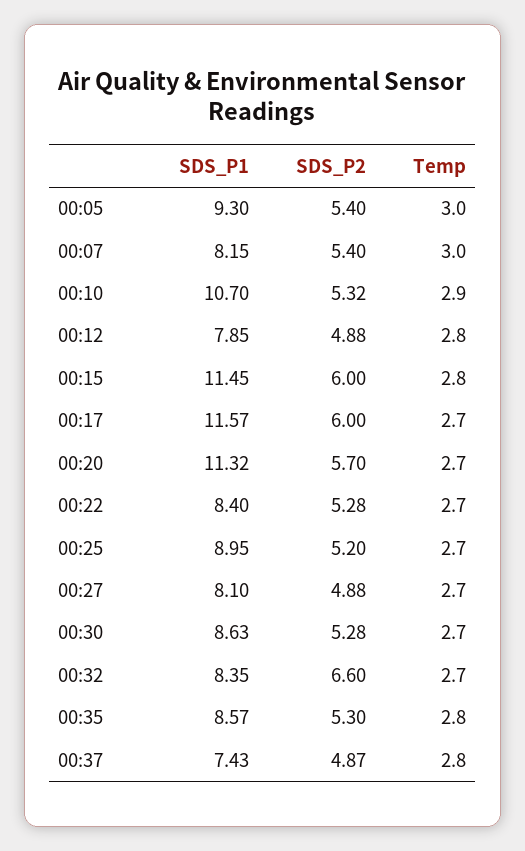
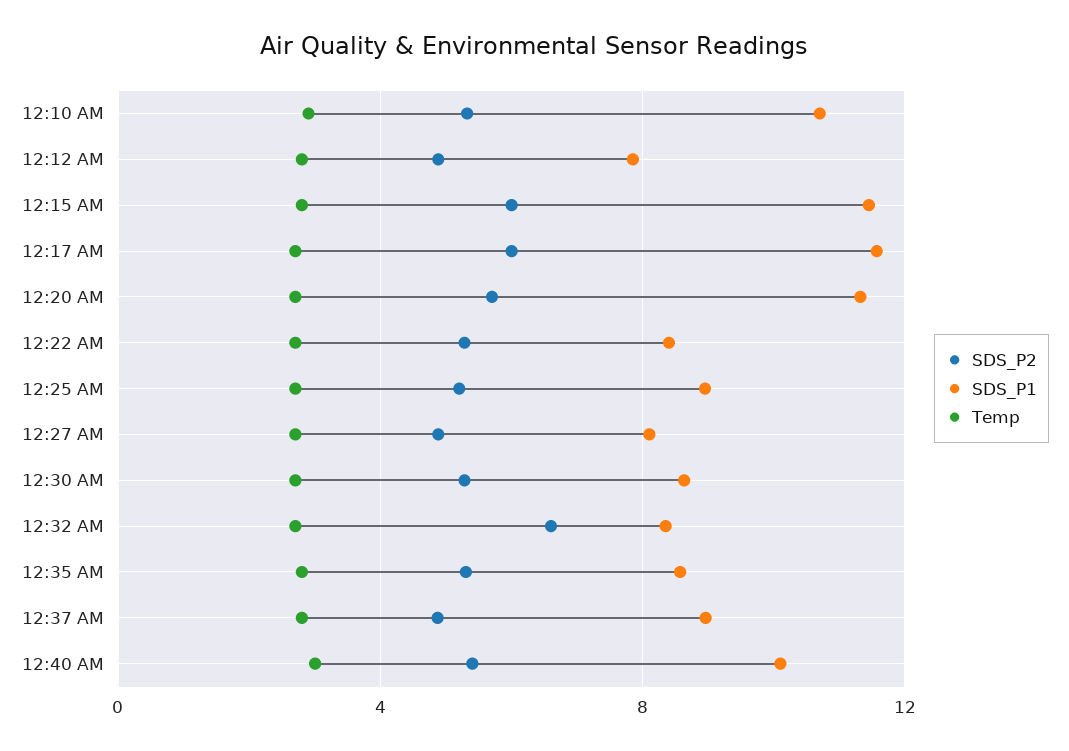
SDS_P1, 00:05: 9.3 -> none
SDS_P2, 00:05: 5.4 -> none
Temp, 00:05: 3 -> none
SDS_P1, 00:07: 8.15 -> none
SDS_P2, 00:07: 5.4 -> none
Temp, 00:07: 3 -> none
SDS_P1, 00:37: 7.43 -> 9
SDS_P2, 12:40 AM: none -> 5.5
SDS_P1, 12:40 AM: none -> 10
Temp, 12:40 AM: none -> 3

